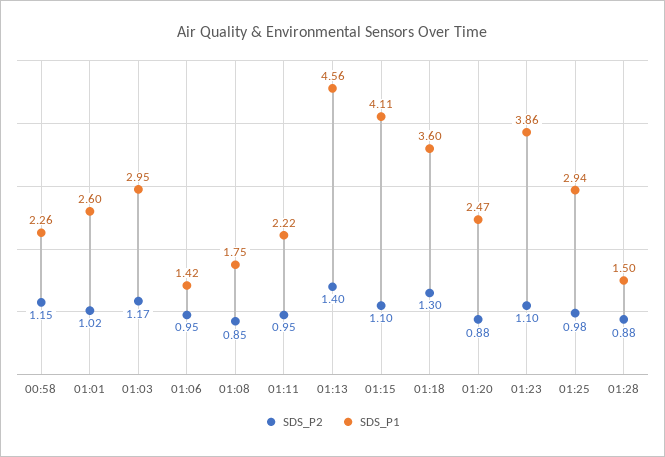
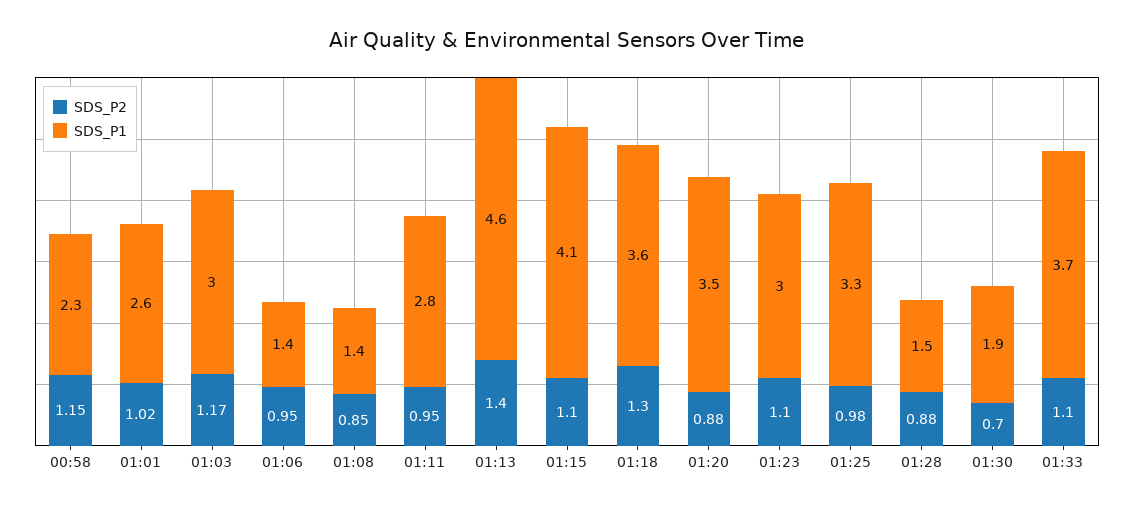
SDS_P1, 01:08: 1.75 -> 1.4
SDS_P1, 01:11: 2.22 -> 2.8
SDS_P1, 01:20: 2.47 -> 3.5
SDS_P1, 01:23: 3.86 -> 3
SDS_P1, 01:25: 2.94 -> 3.3
SDS_P2, 01:30: none -> 0.7
SDS_P1, 01:30: none -> 1.9
SDS_P2, 01:33: none -> 1.1
SDS_P1, 01:33: none -> 3.7

